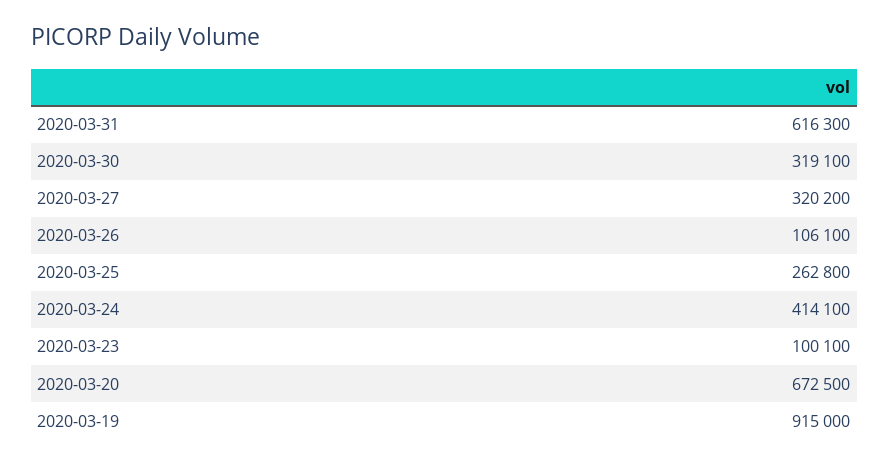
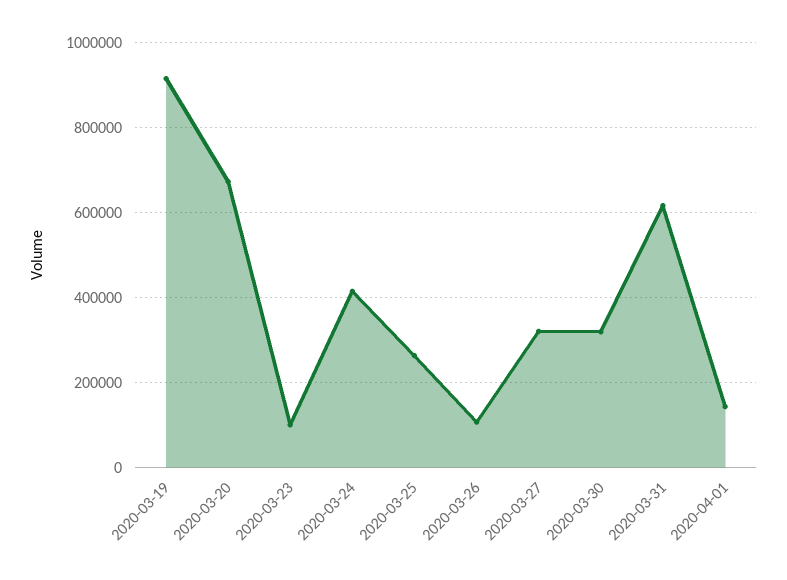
2020-04-01: none -> 140000

